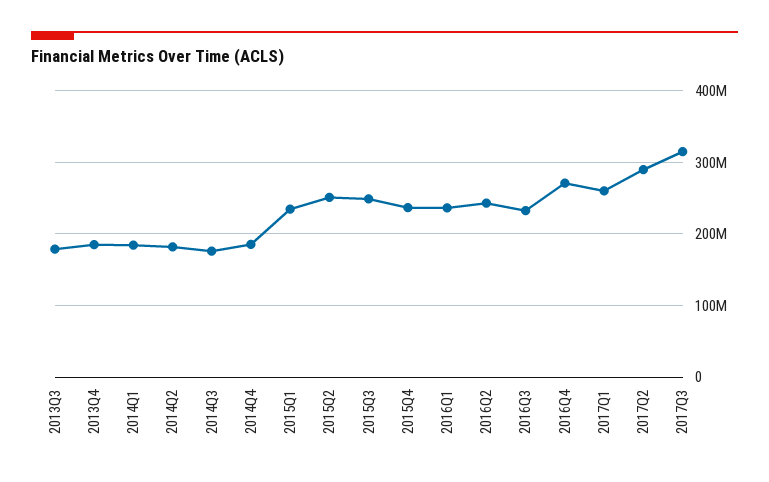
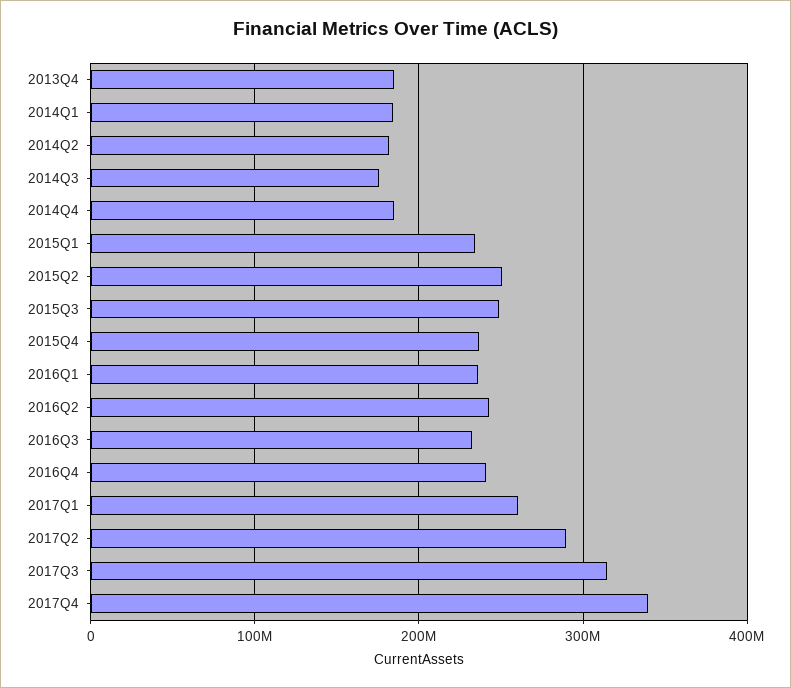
2013Q3: 180000000 -> none
2016Q4: 270000000 -> 240000000
2017Q4: none -> 340000000

